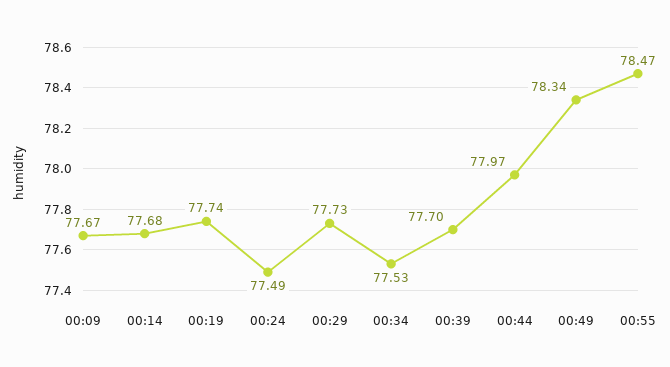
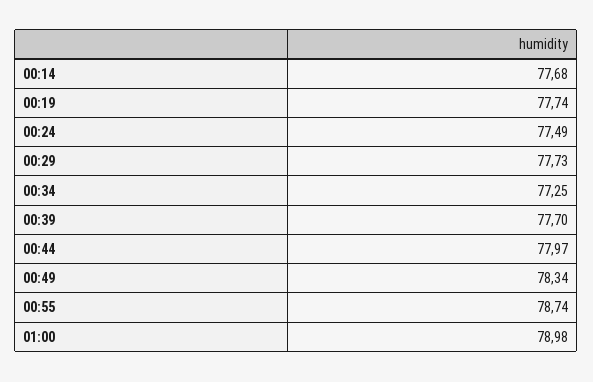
00:09: 77.67 -> none
00:34: 77.53 -> 77.25
00:55: 78.47 -> 78.74
01:00: none -> 78.98

